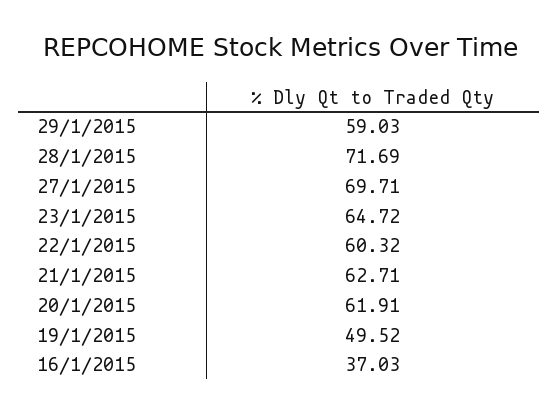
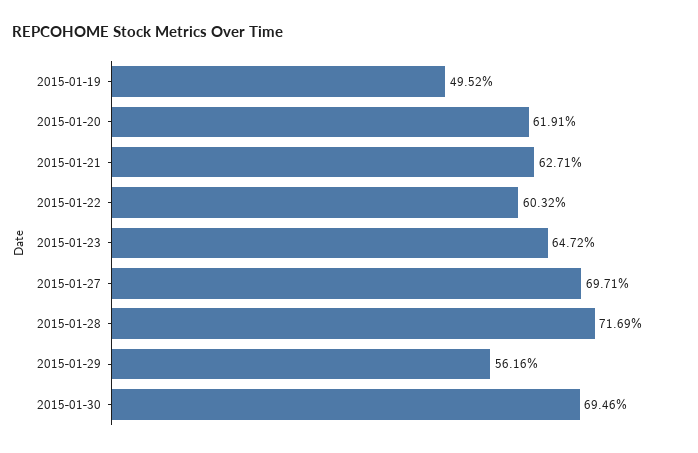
29/1/2015: 59.03 -> 56.16
16/1/2015: 37.03 -> none
2015-01-30: none -> 69.46

